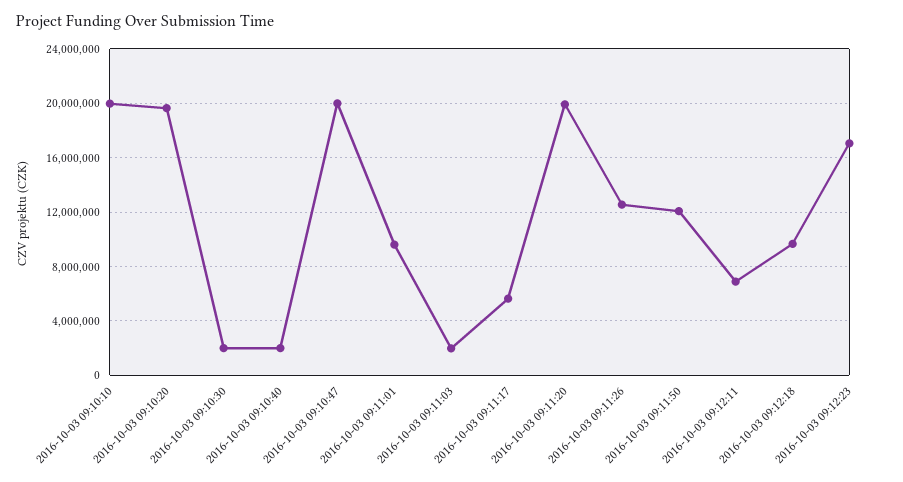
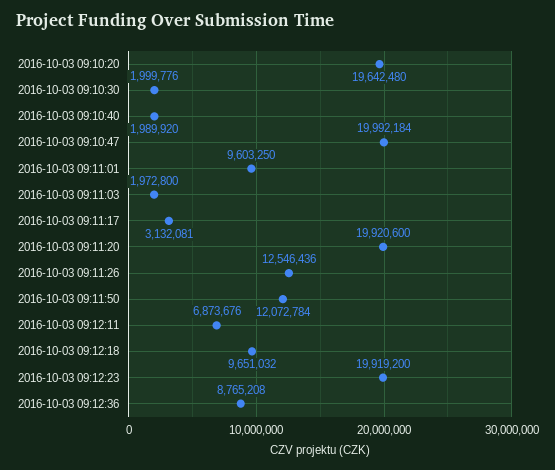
2016-10-03 09:10:10: 20000000 -> none
2016-10-03 09:11:17: 5500000 -> 3132081
2016-10-03 09:12:23: 17000000 -> 19919200
2016-10-03 09:12:36: none -> 8765208

